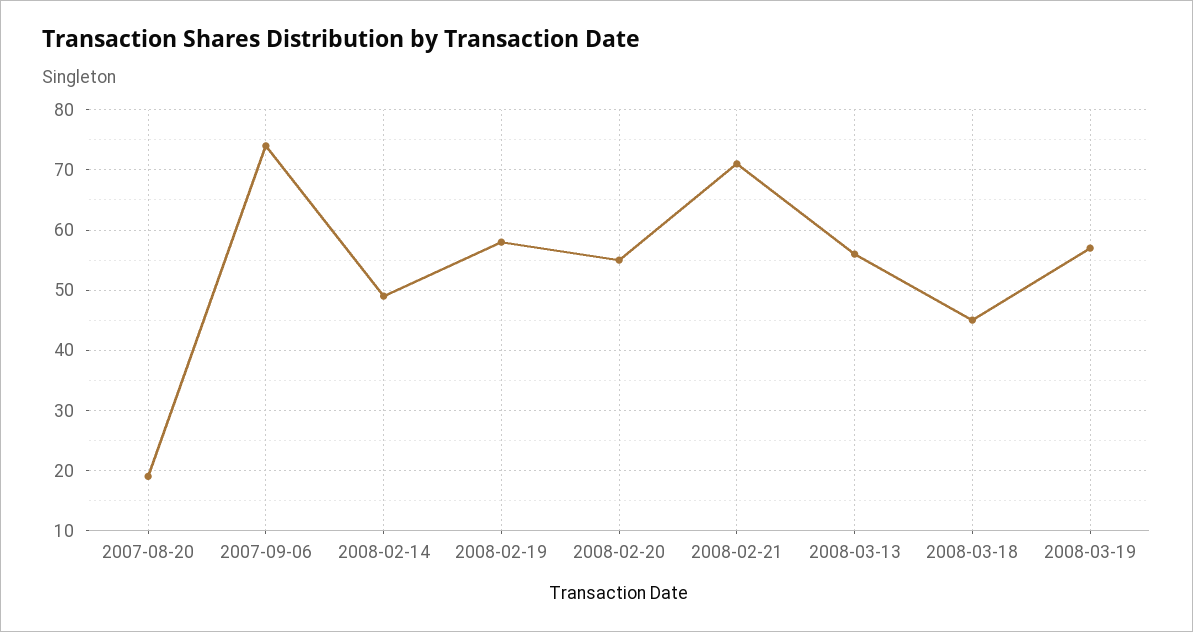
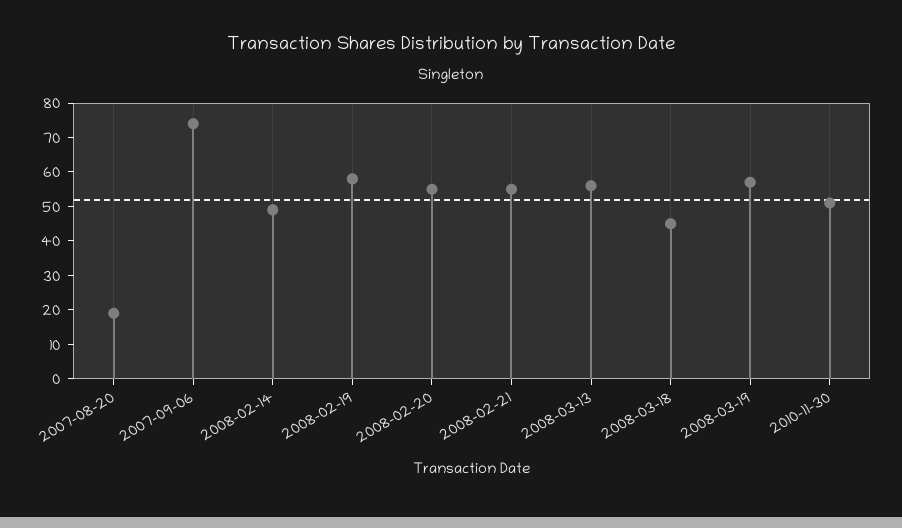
2008-02-21: 71 -> 55
2010-11-30: none -> 50

